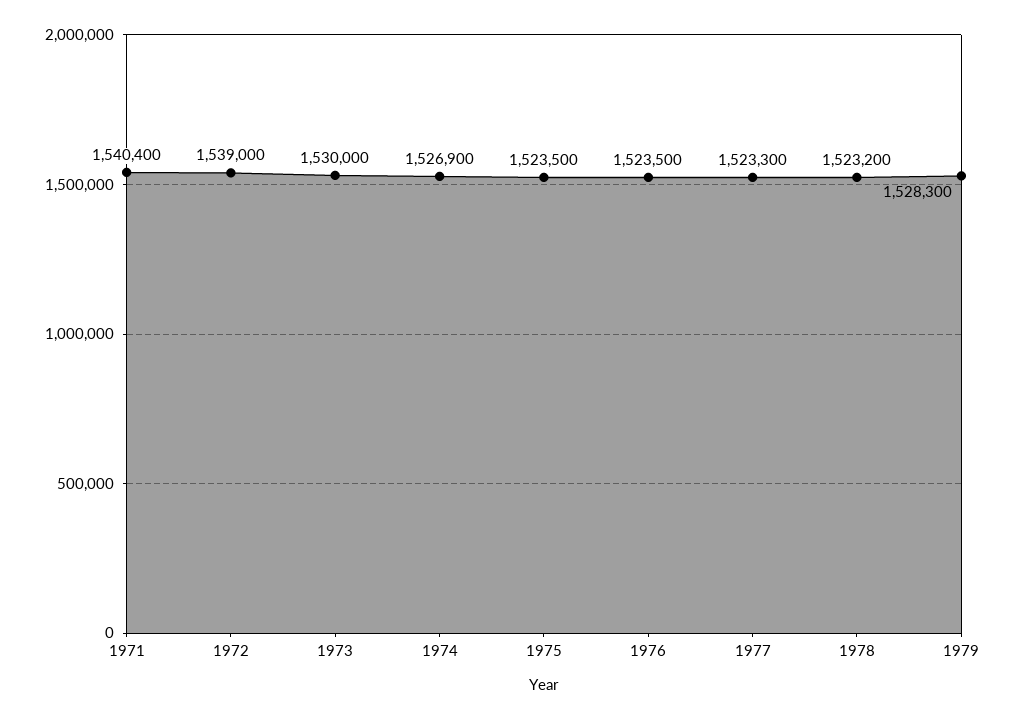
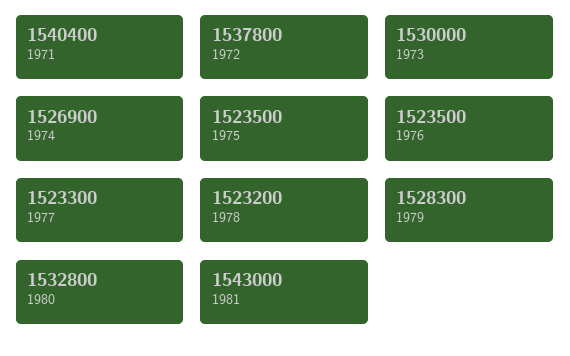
1972: 1539000 -> 1537800
1980: none -> 1532800
1981: none -> 1543000

